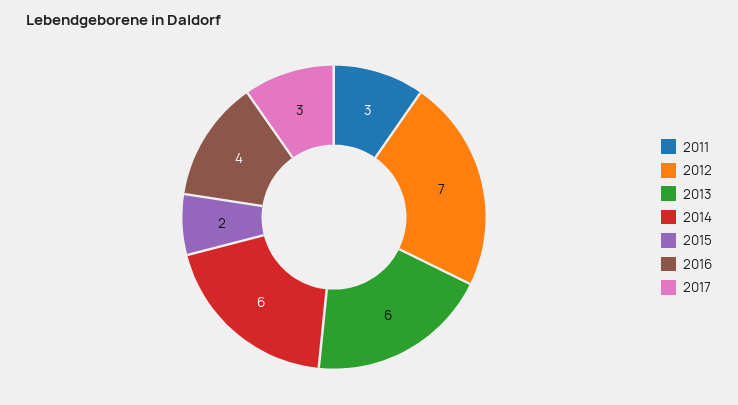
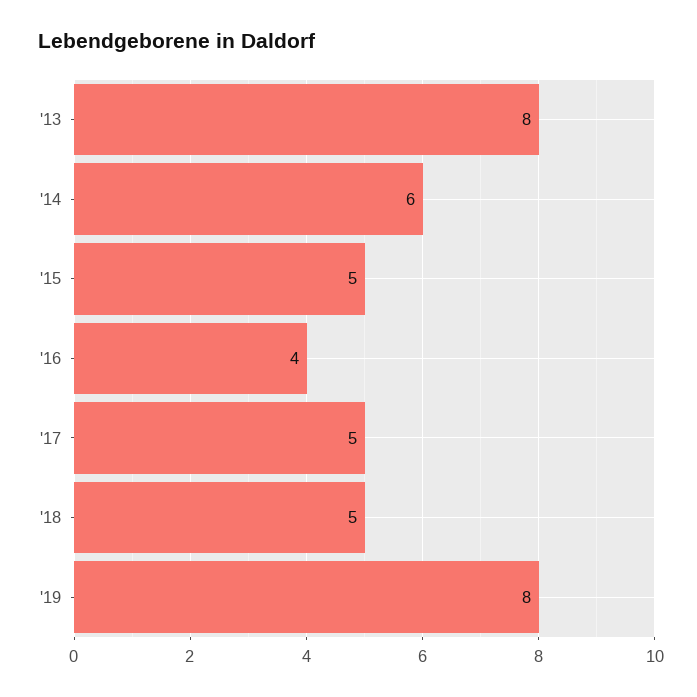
2011: 3 -> none
2012: 7 -> none
2013: 6 -> 8
2015: 2 -> 5
2017: 3 -> 5
'18: none -> 5
'19: none -> 8

